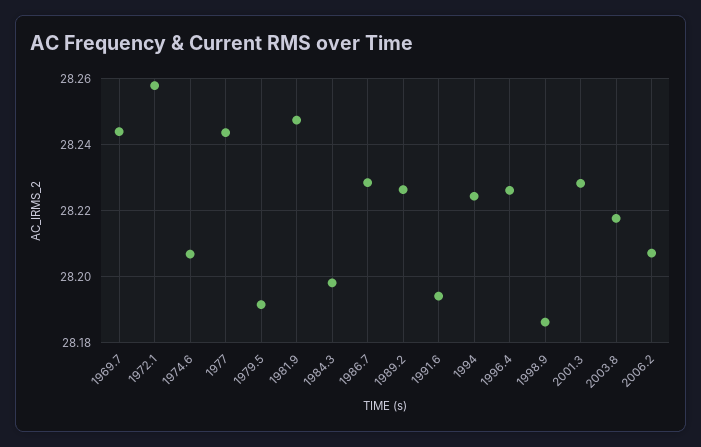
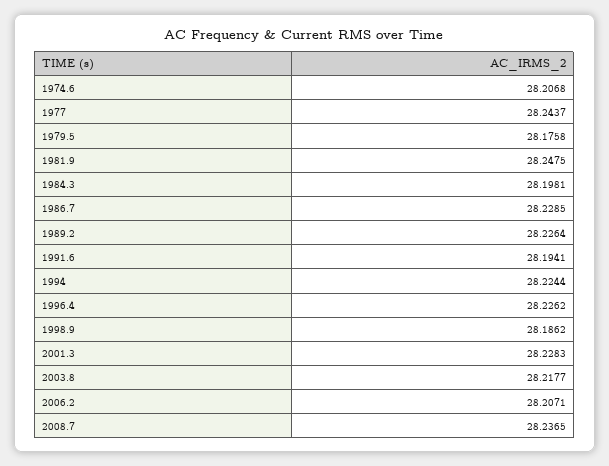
1969.7: 28.244 -> none
1972.1: 28.258 -> none
1979.5: 28.192 -> 28.1758
2008.7: none -> 28.2365

